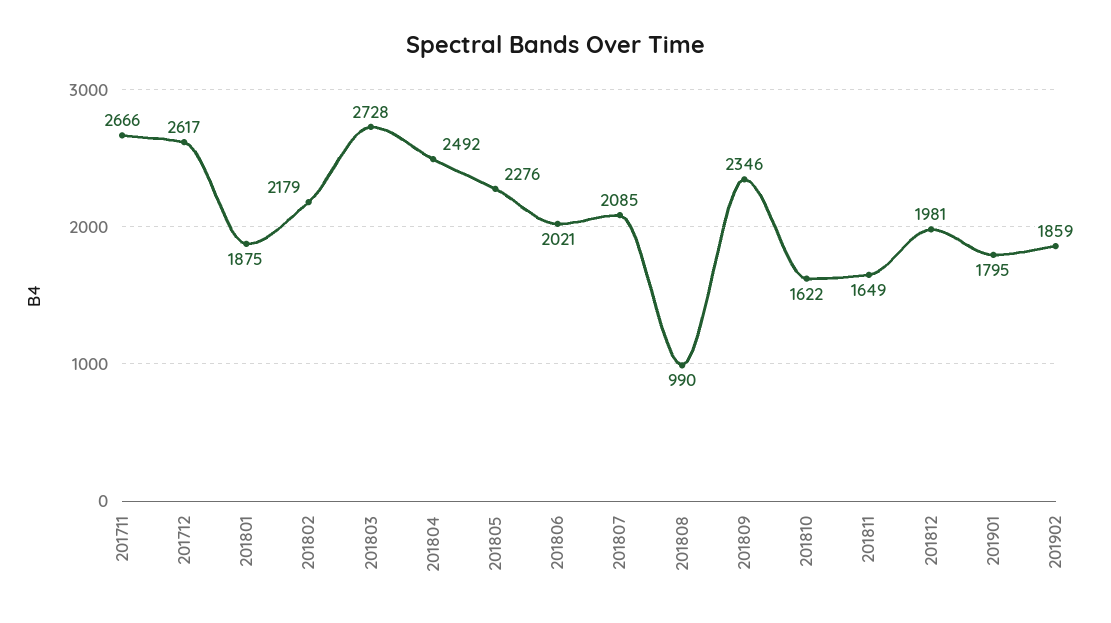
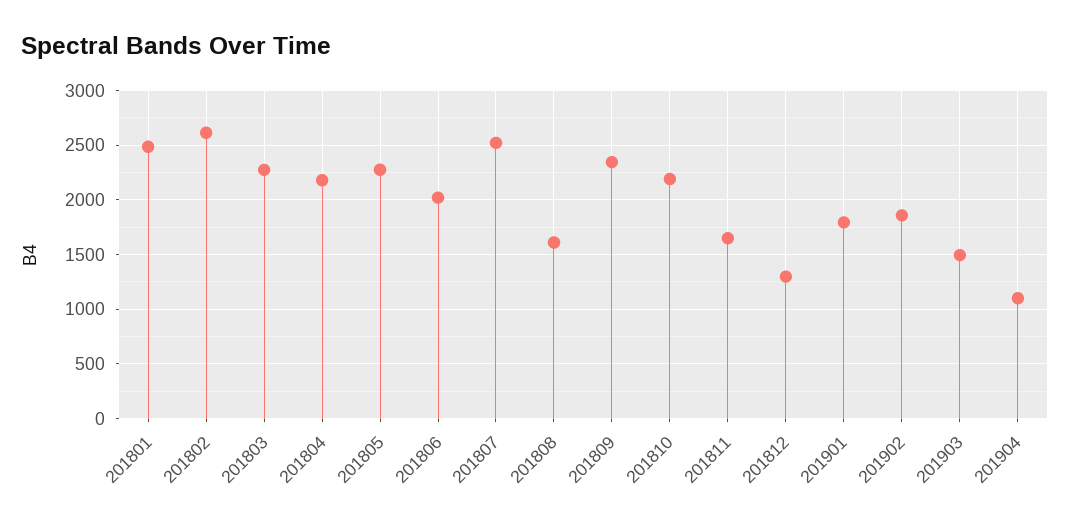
201711: 2666 -> none
201712: 2617 -> none
201801: 1875 -> 2500
201802: 2179 -> 2600
201803: 2728 -> 2300
201804: 2492 -> 2200
201807: 2085 -> 2500
201808: 990 -> 1600
201810: 1622 -> 2200
201812: 1981 -> 1300
201903: none -> 1500
201904: none -> 1100

